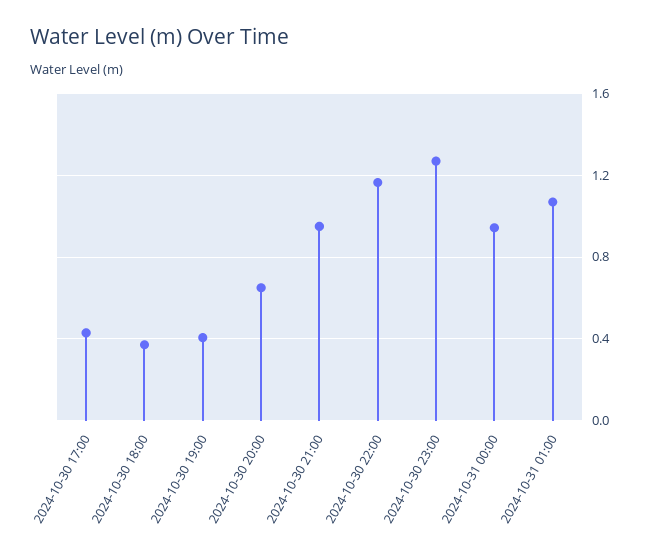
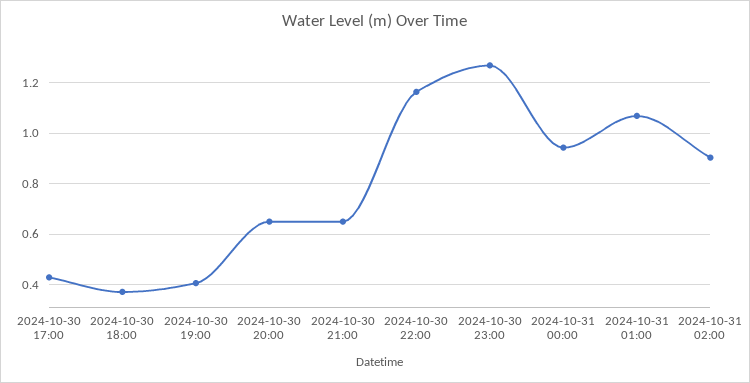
2024-10-30 21:00: 0.95 -> 0.65
2024-10-31 02:00: none -> 0.9

